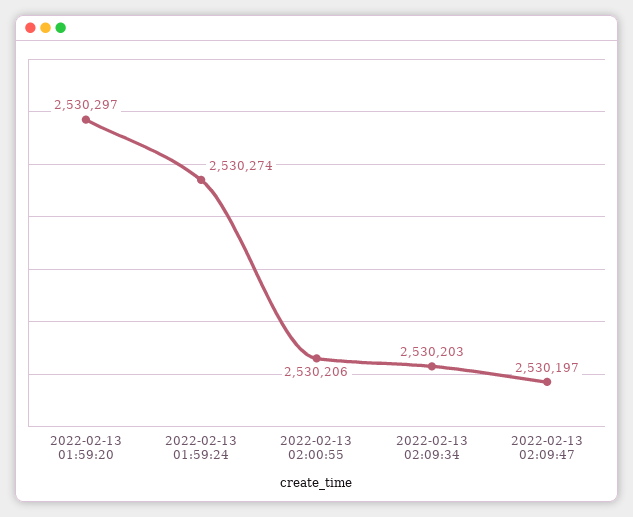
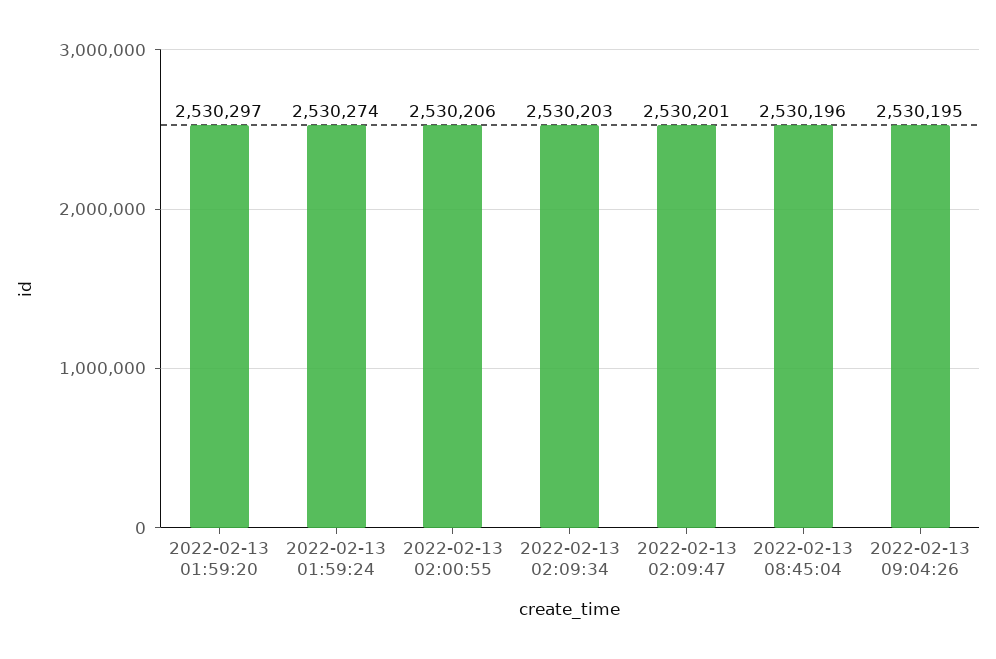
2022-02-13 02:09:47: 2530197 -> 2530201
2022-02-13 08:45:04: none -> 2530196
2022-02-13 09:04:26: none -> 2530195

